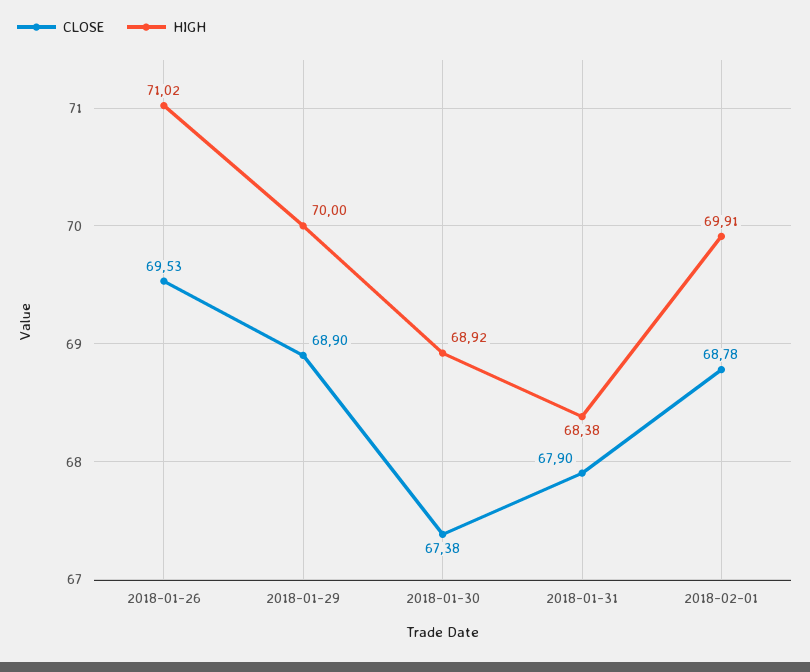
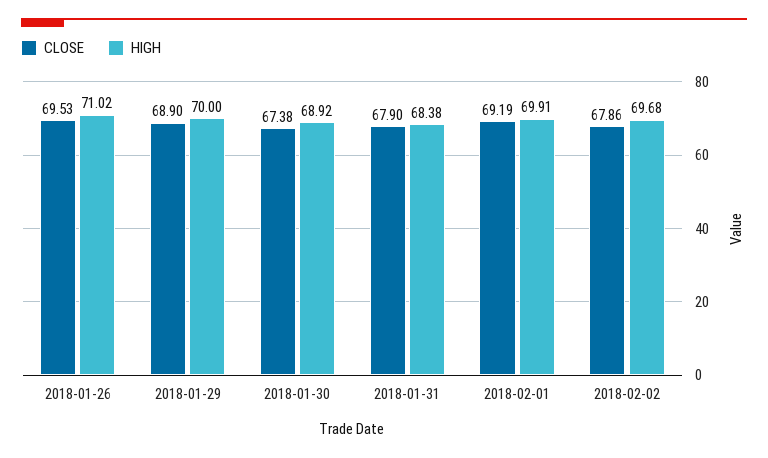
CLOSE, 2018-02-01: 68.78 -> 69.19
CLOSE, 2018-02-02: none -> 67.86
HIGH, 2018-02-02: none -> 69.68

